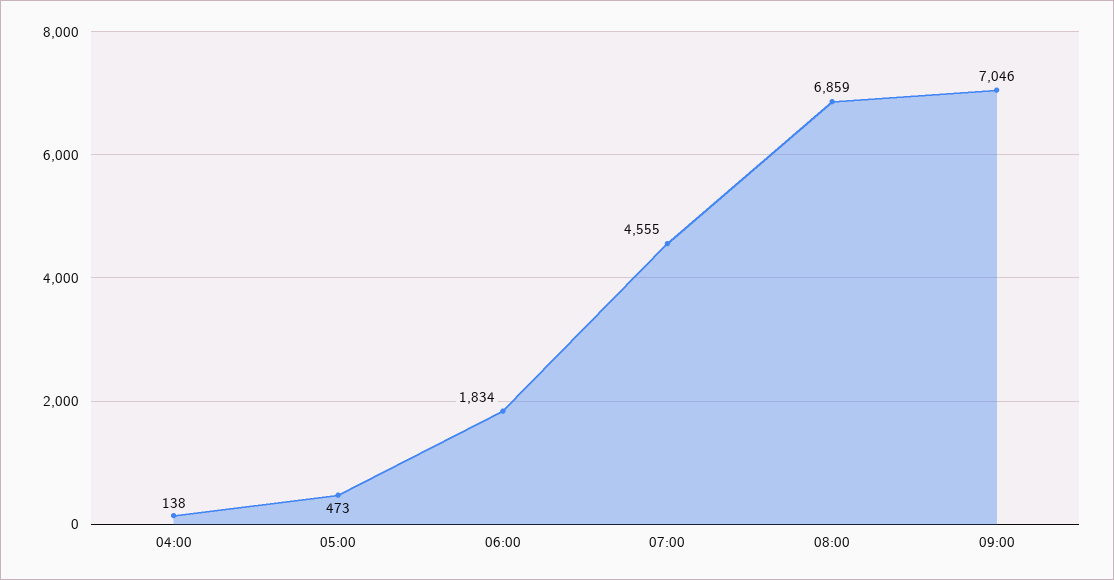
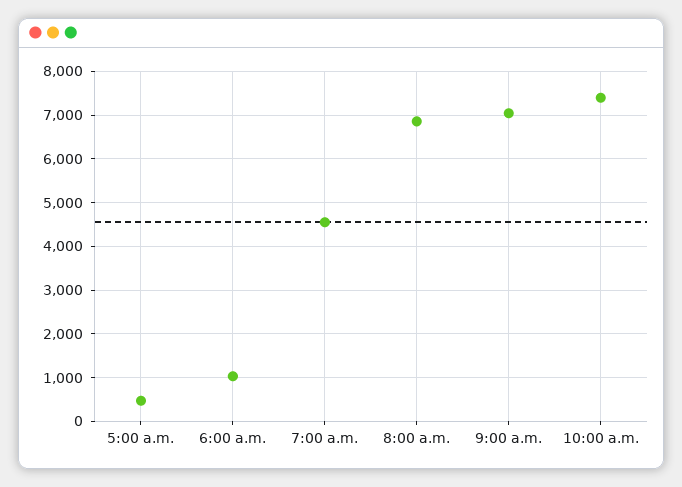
04:00: 138 -> none
06:00: 1834 -> 1000
10:00 a.m.: none -> 7400

